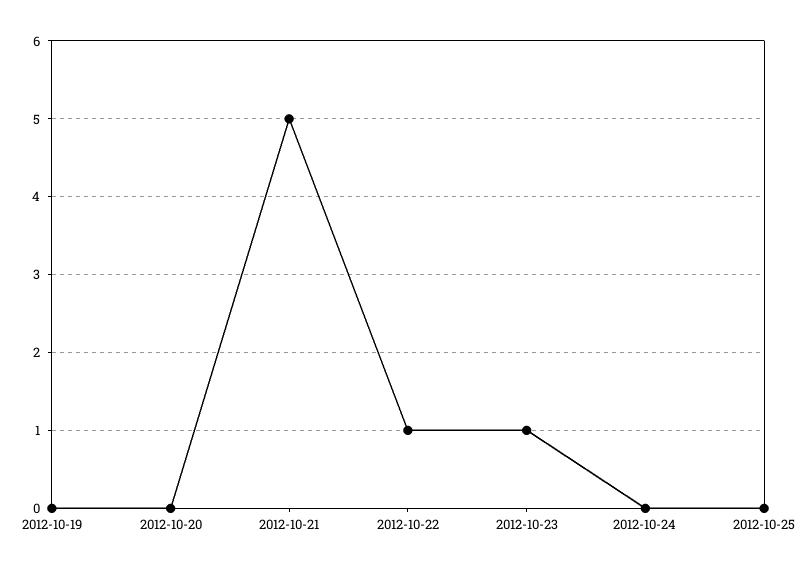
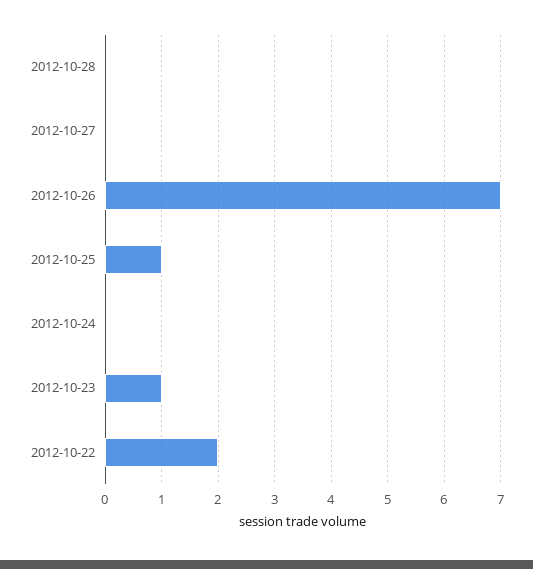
2012-10-19: 0 -> none
2012-10-20: 0 -> none
2012-10-21: 5 -> none
2012-10-22: 1 -> 2
2012-10-25: 0 -> 1
2012-10-28: none -> 0
2012-10-27: none -> 0
2012-10-26: none -> 7

